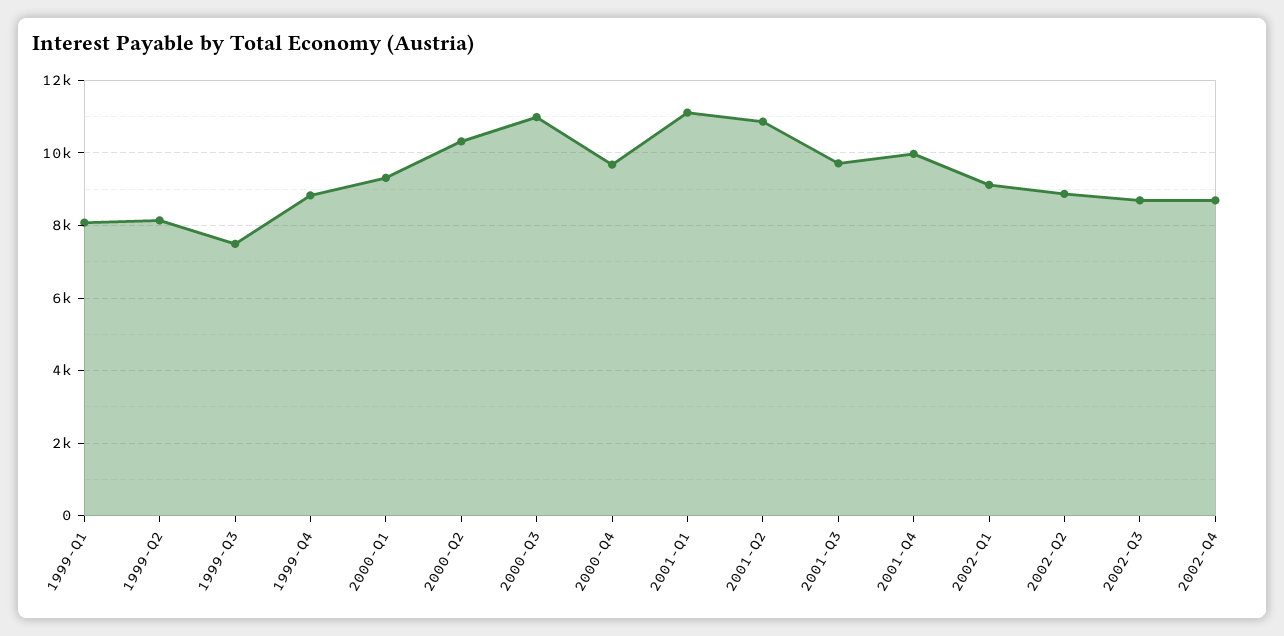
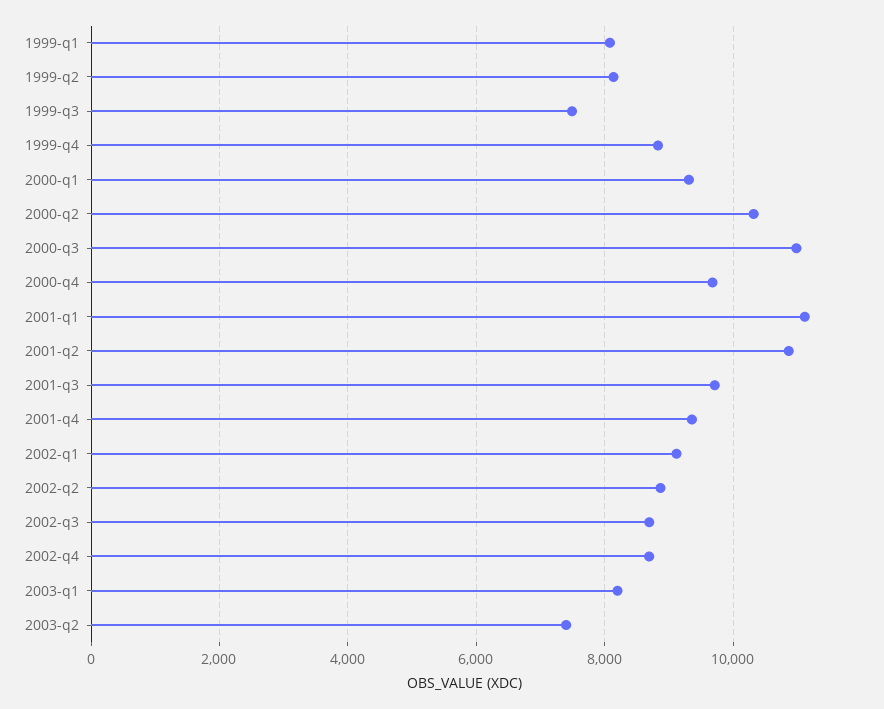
2001-Q4: 10000 -> 9400
2003-q1: none -> 8200
2003-q2: none -> 7400

